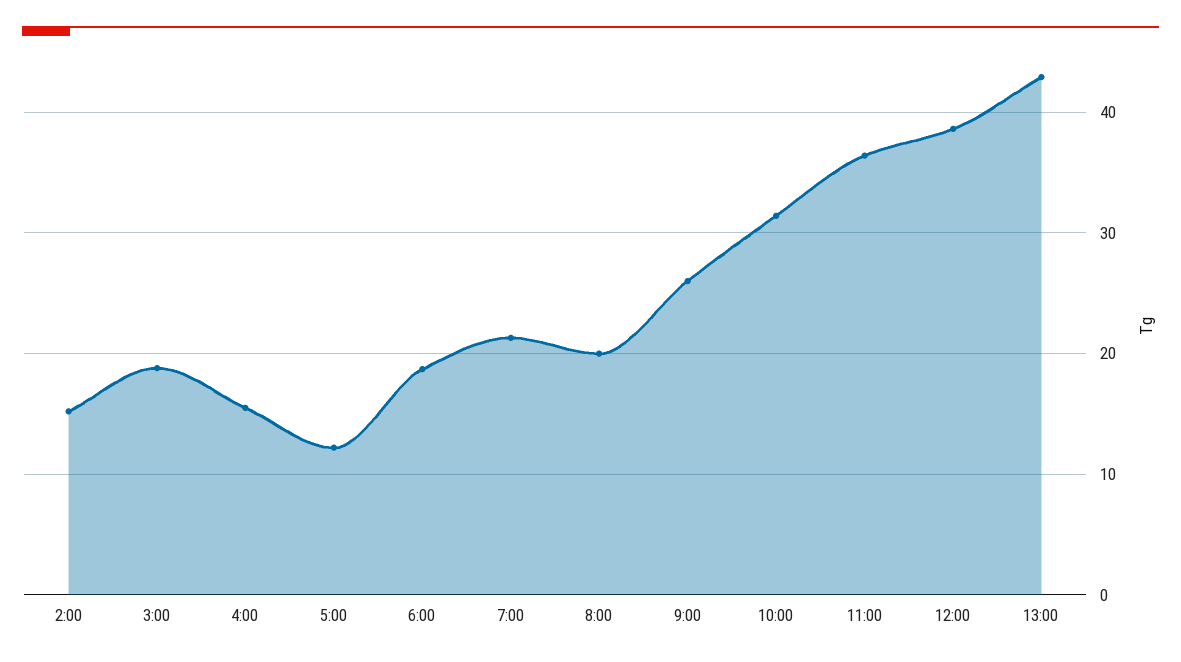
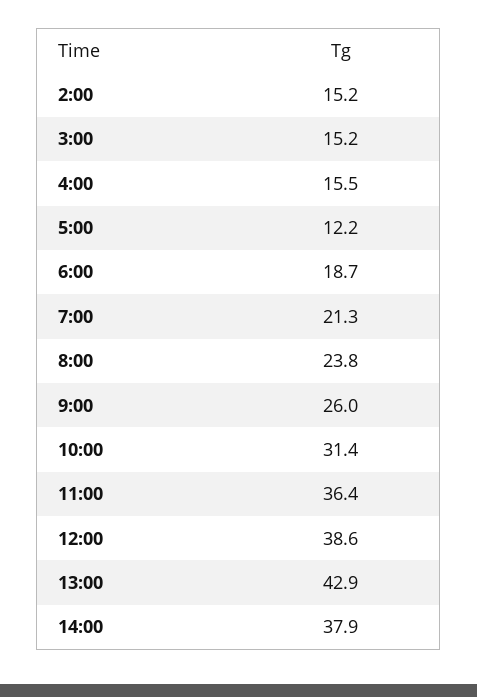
3:00: 19 -> 15.2
8:00: 20 -> 23.8
14:00: none -> 37.9

